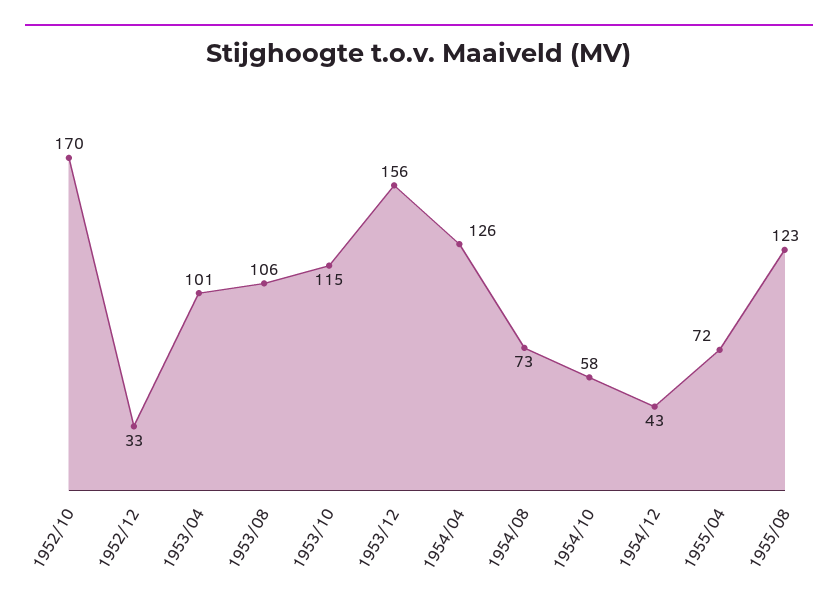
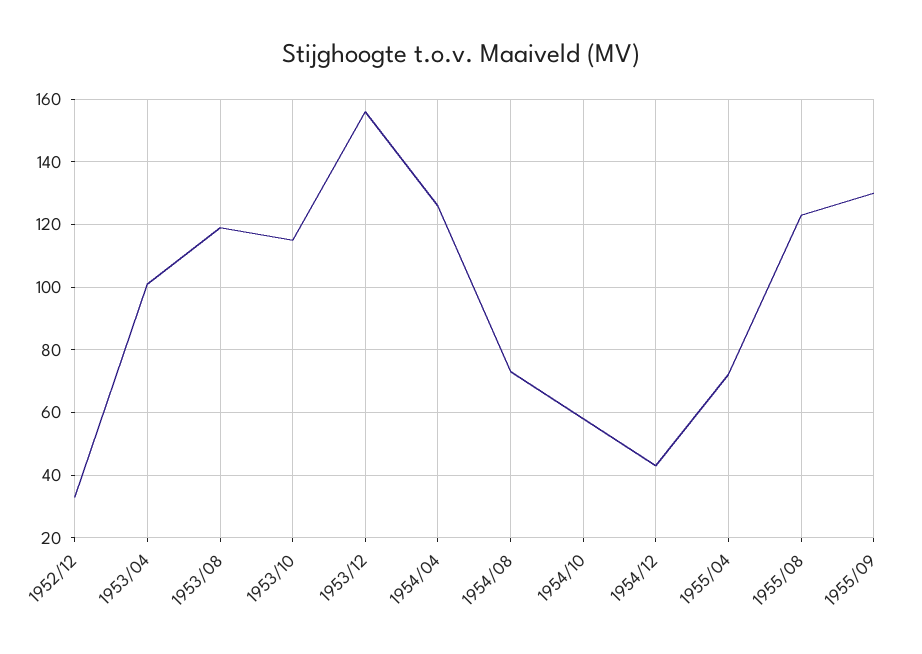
1952/10: 170 -> none
1953/08: 106 -> 120
1955/09: none -> 130

